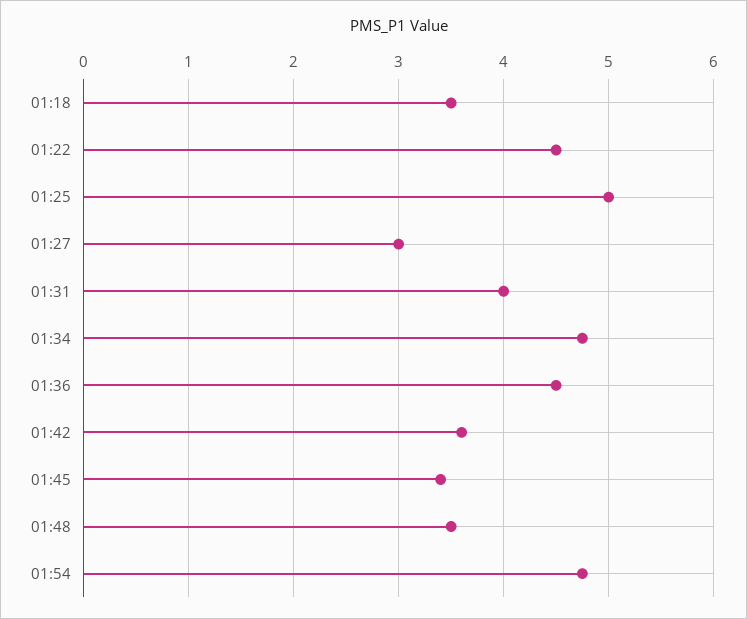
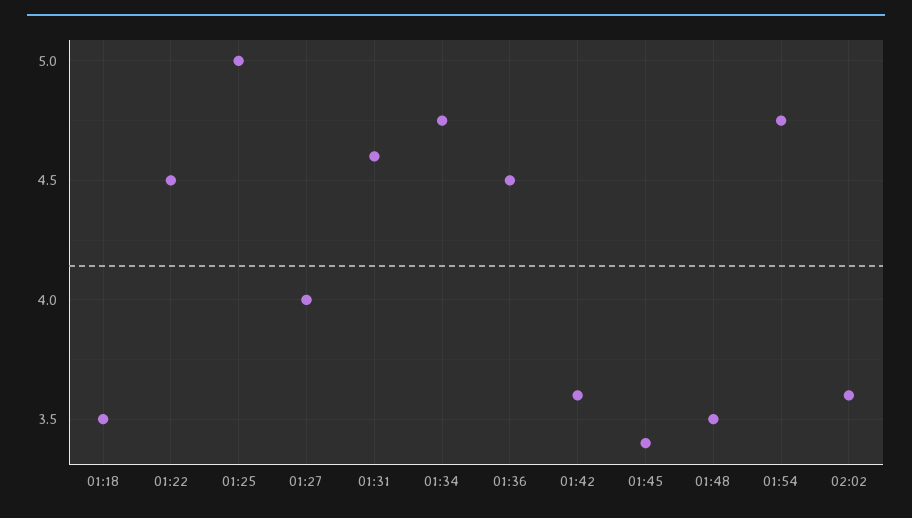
01:27: 3 -> 4
01:31: 4 -> 4.6
02:02: none -> 3.6

